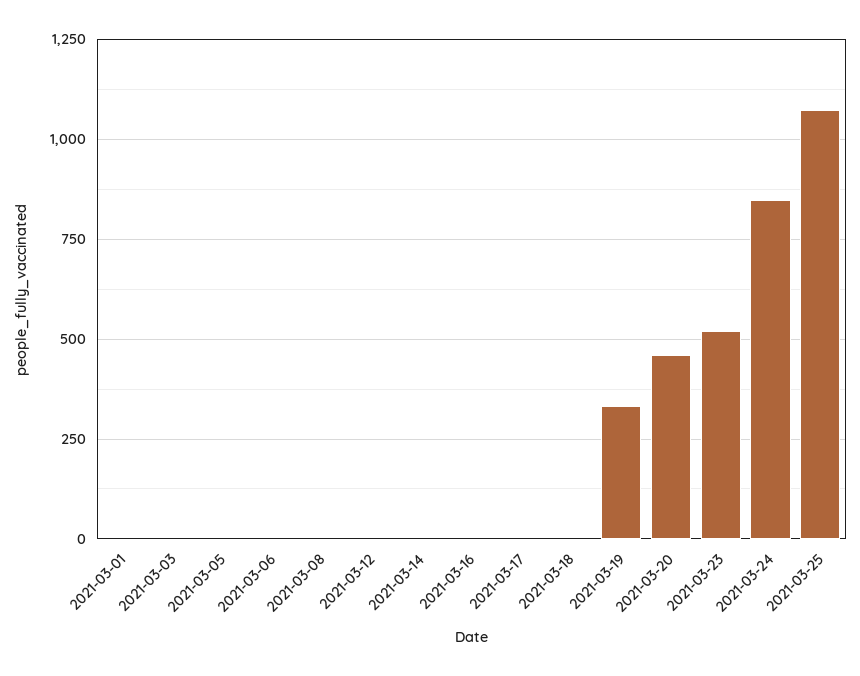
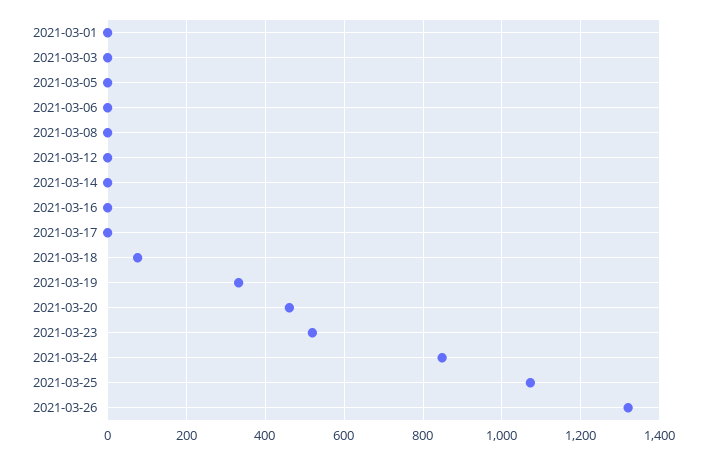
2021-03-18: 0 -> 80
2021-03-26: none -> 1320

